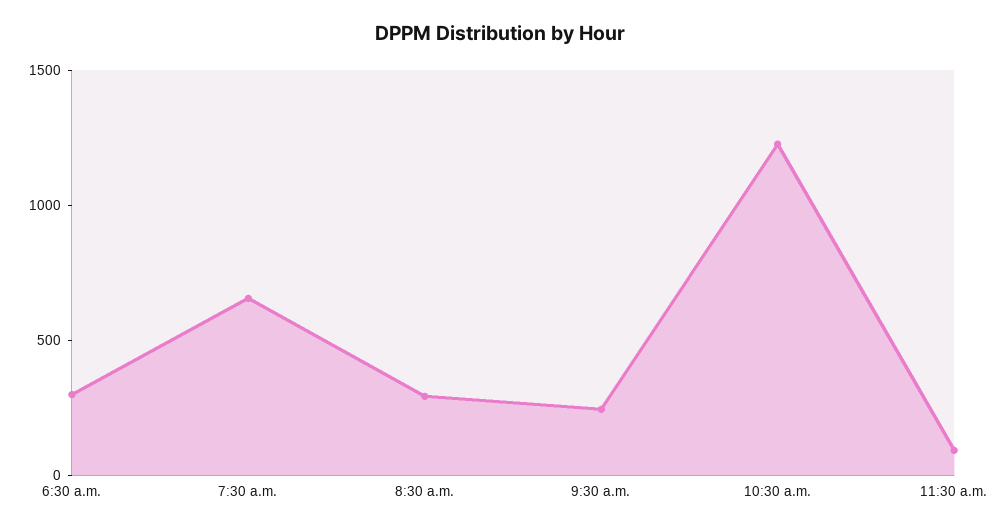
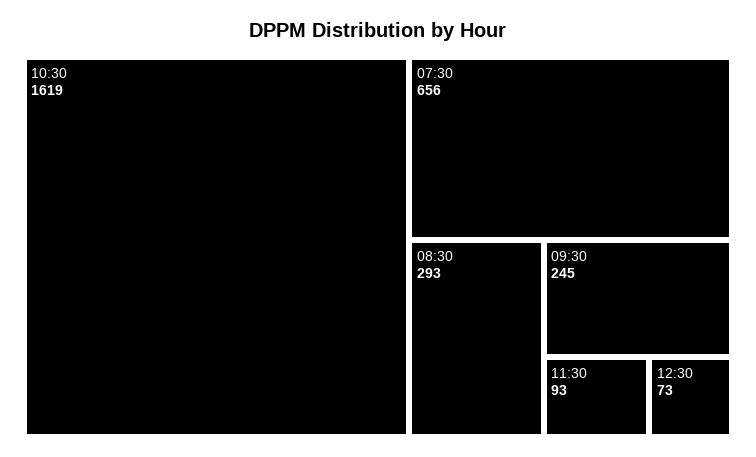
6:30 a.m.: 300 -> none
10:30 a.m.: 1200 -> 1619
12:30: none -> 73

